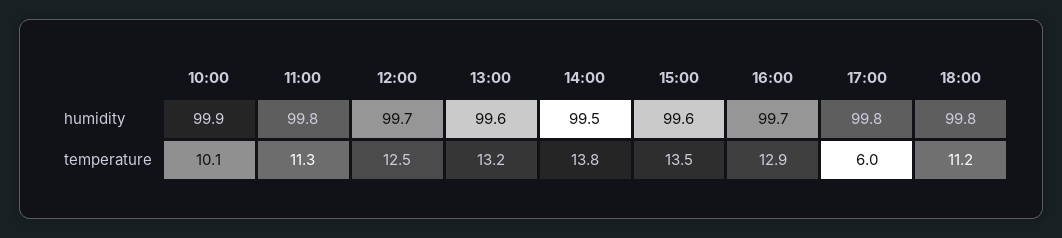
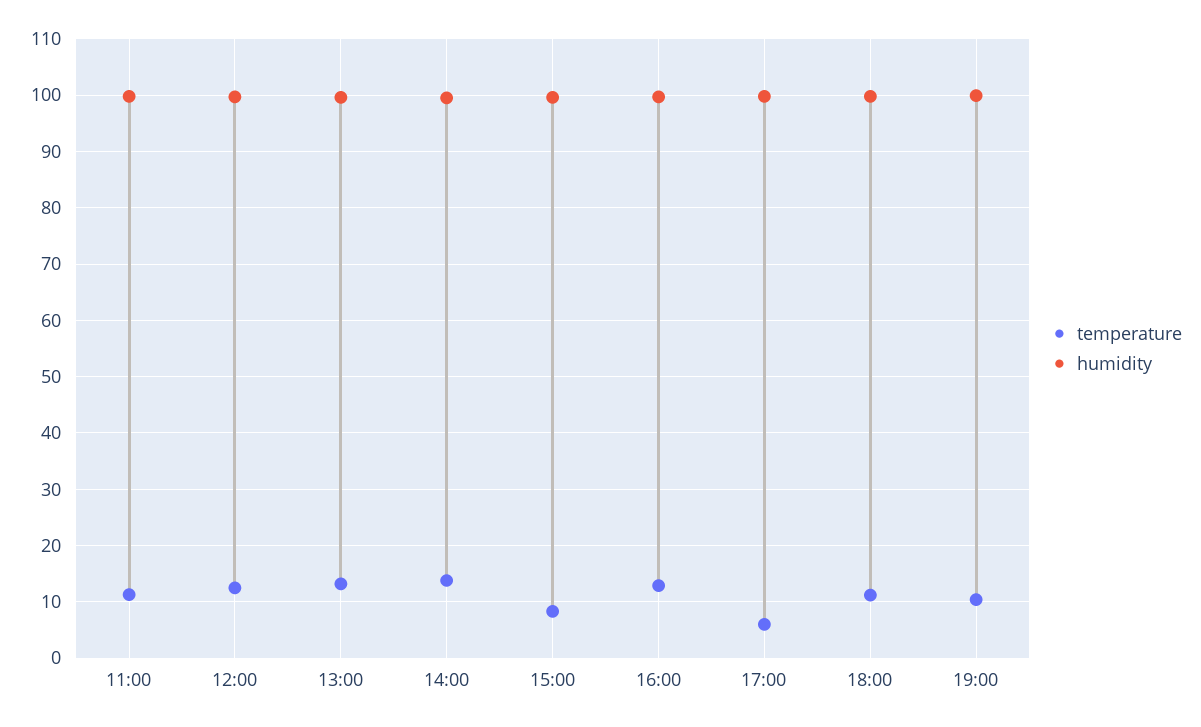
humidity, 10:00: 99.9 -> none
temperature, 10:00: 10.1 -> none
temperature, 15:00: 13.5 -> 8
temperature, 19:00: none -> 10
humidity, 19:00: none -> 100

